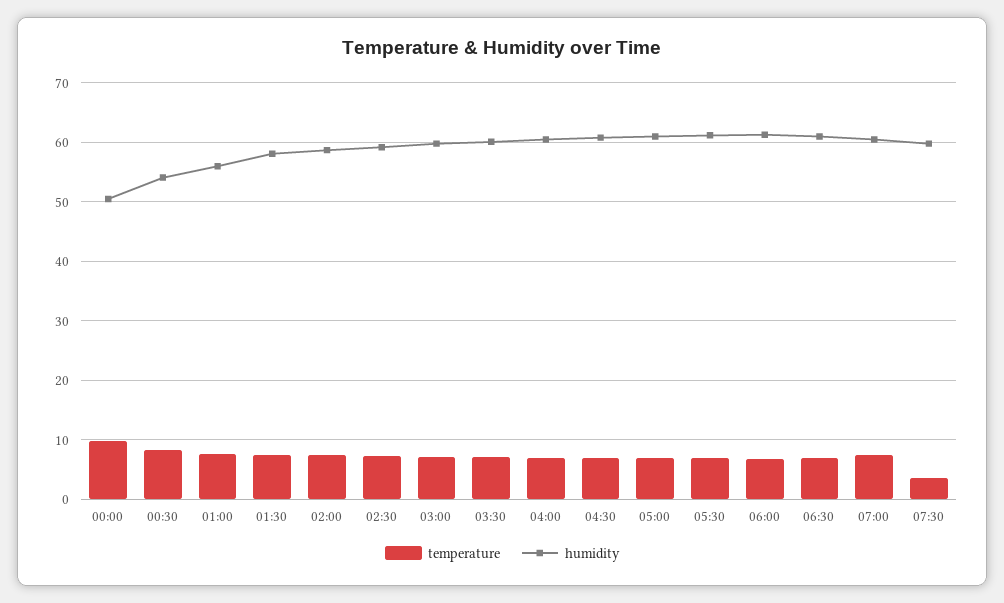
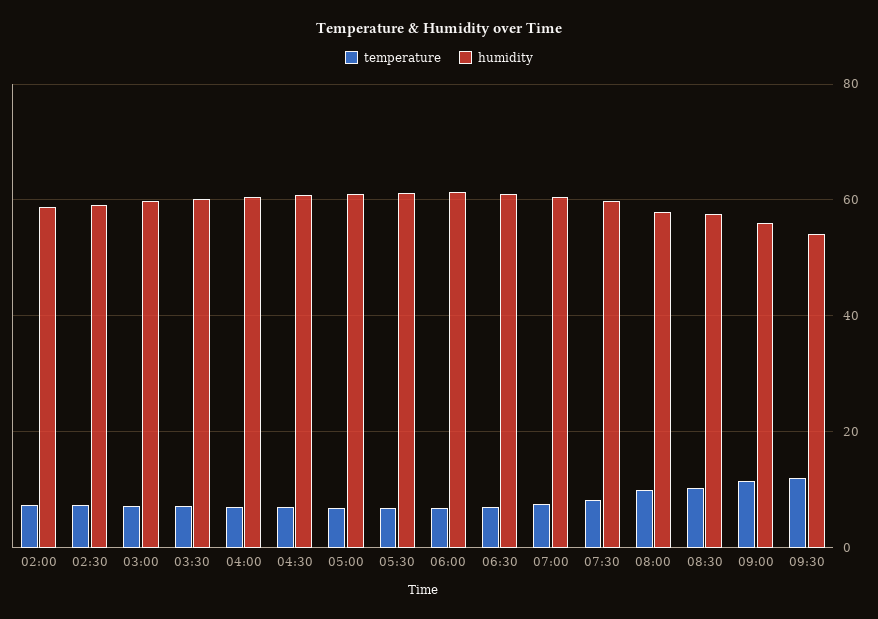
temperature, 00:00: 10 -> none
humidity, 00:00: 50 -> none
temperature, 00:30: 8 -> none
humidity, 00:30: 54 -> none
temperature, 01:00: 8 -> none
humidity, 01:00: 56 -> none
temperature, 01:30: 8 -> none
humidity, 01:30: 58 -> none
temperature, 07:30: 4 -> 8
temperature, 08:00: none -> 10
humidity, 08:00: none -> 58
temperature, 08:30: none -> 10
humidity, 08:30: none -> 58
temperature, 09:00: none -> 12
humidity, 09:00: none -> 56
temperature, 09:30: none -> 12
humidity, 09:30: none -> 54

